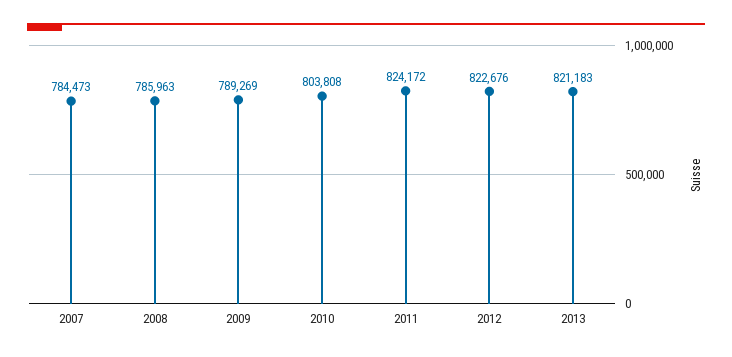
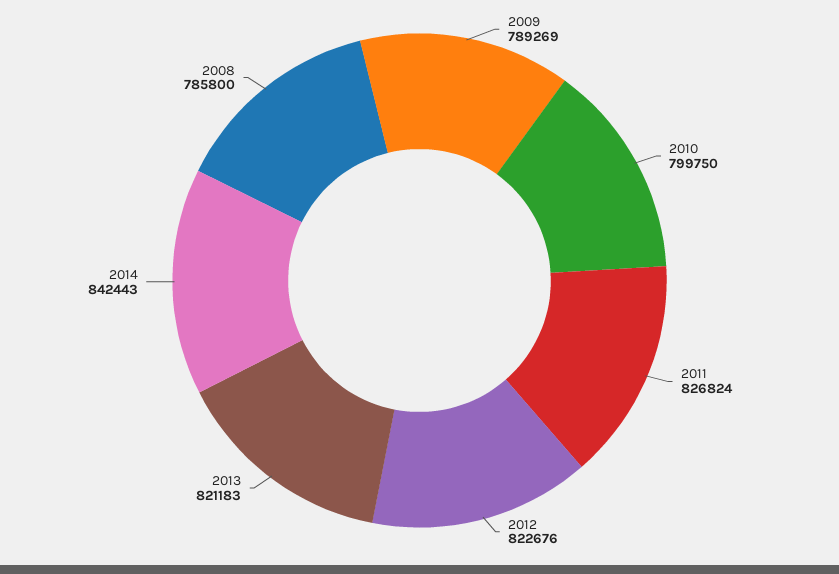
2007: 784473 -> none
2008: 785963 -> 785800
2010: 803808 -> 799750
2011: 824172 -> 826824
2014: none -> 842443

